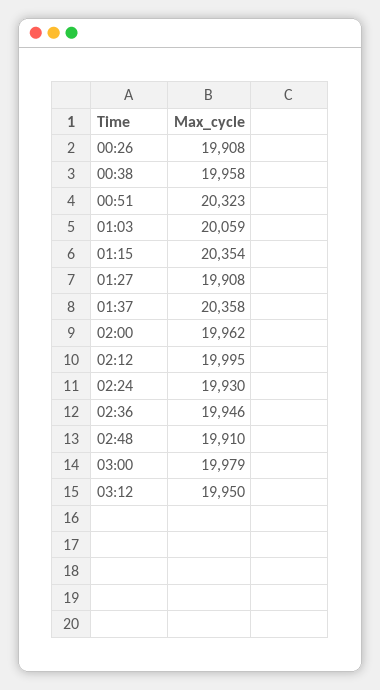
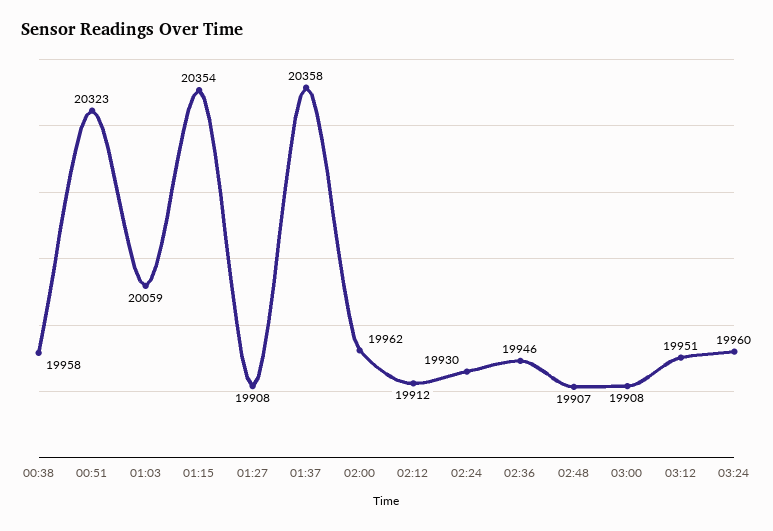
00:26: 19908 -> none
02:12: 19995 -> 19912
02:48: 19910 -> 19907
03:00: 19979 -> 19908
03:12: 19950 -> 19951
03:24: none -> 19960

